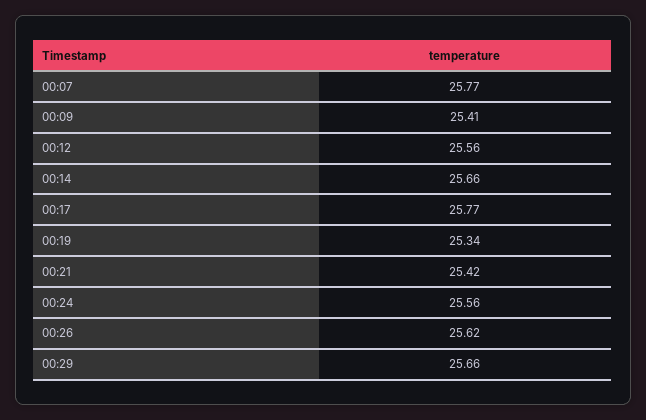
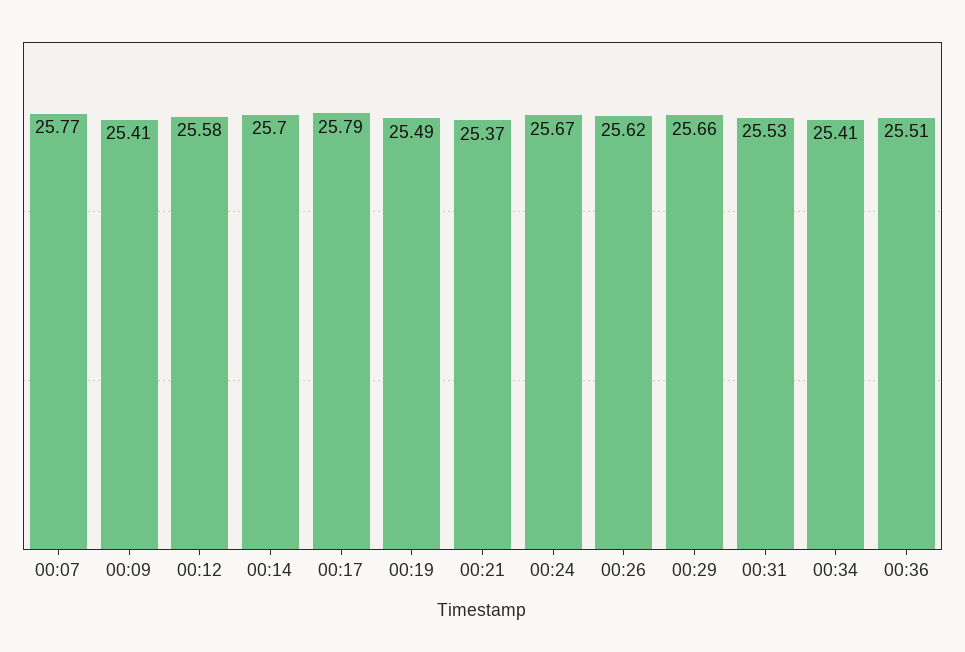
00:12: 25.56 -> 25.58
00:14: 25.66 -> 25.7
00:17: 25.77 -> 25.79
00:19: 25.34 -> 25.49
00:21: 25.42 -> 25.37
00:24: 25.56 -> 25.67
00:31: none -> 25.53
00:34: none -> 25.41
00:36: none -> 25.51

